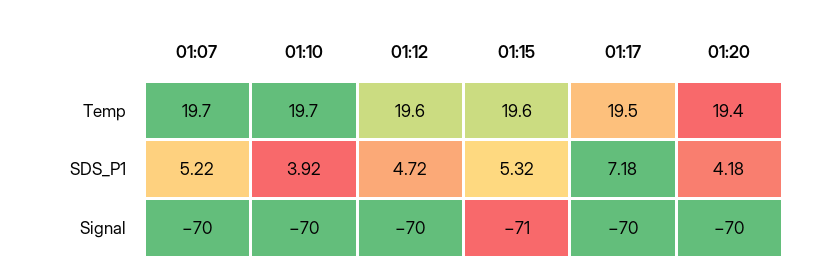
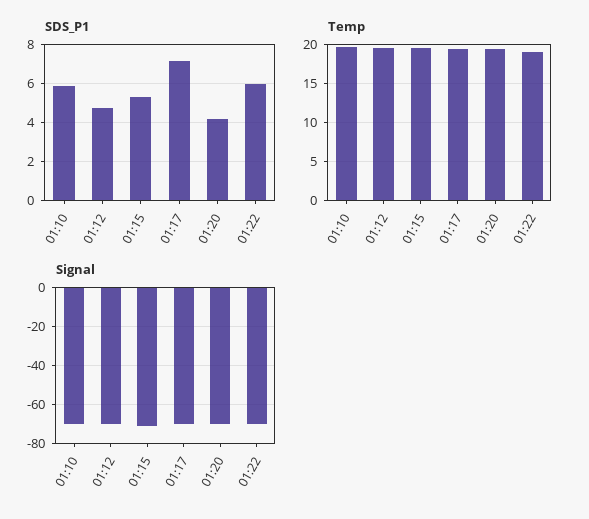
Temp, 01:07: 19.7 -> none
SDS_P1, 01:07: 5.22 -> none
SDS_P1, 01:10: 3.92 -> 6
Signal, 01:07: -70 -> none
SDS_P1, 01:22: none -> 6
Temp, 01:22: none -> 19
Signal, 01:22: none -> -70

